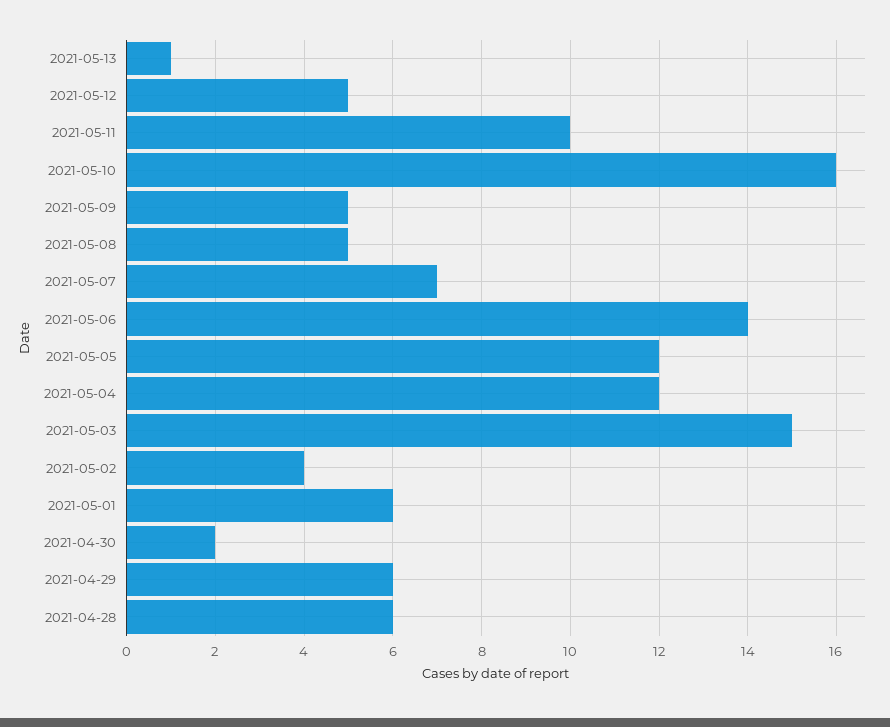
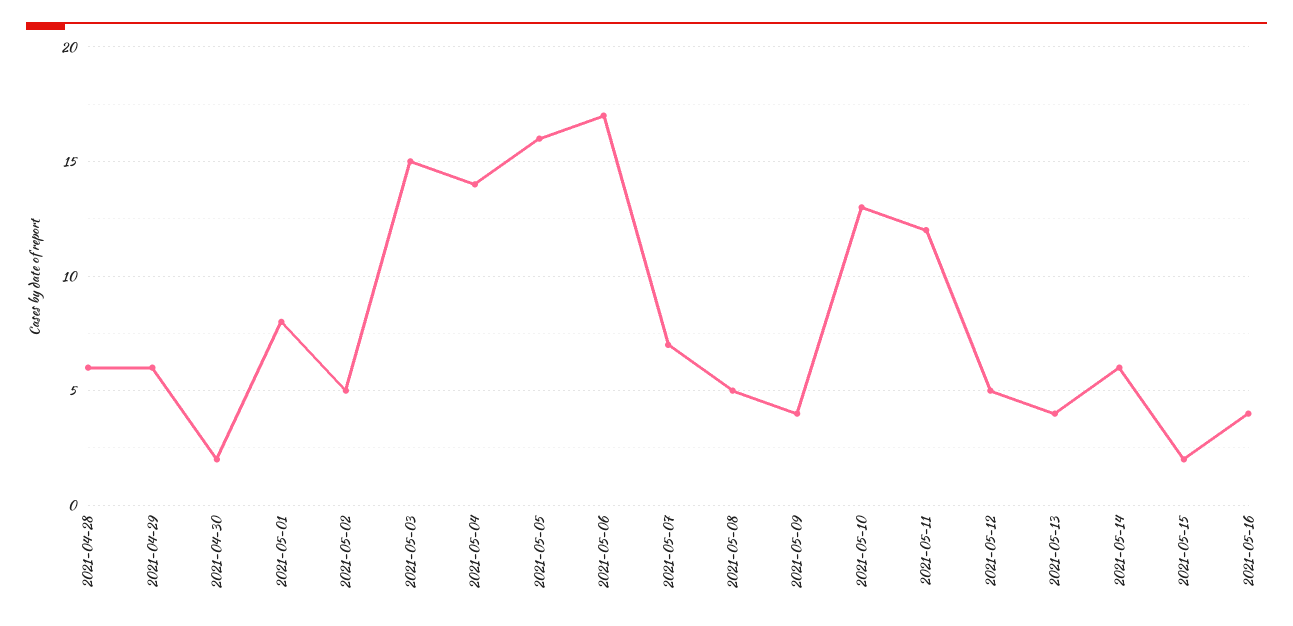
2021-05-13: 1 -> 4
2021-05-11: 10 -> 12
2021-05-10: 16 -> 13
2021-05-09: 5 -> 4
2021-05-06: 14 -> 17
2021-05-05: 12 -> 16
2021-05-04: 12 -> 14
2021-05-02: 4 -> 5
2021-05-01: 6 -> 8
2021-05-14: none -> 6
2021-05-15: none -> 2
2021-05-16: none -> 4

